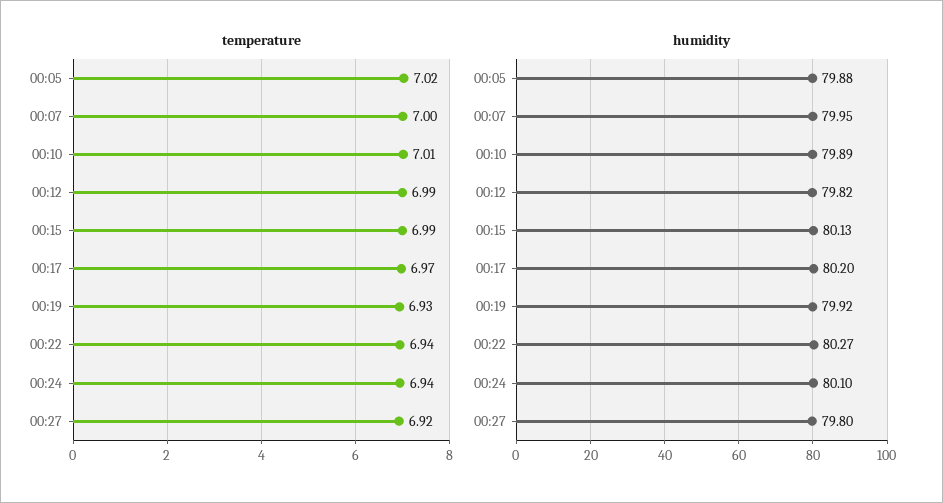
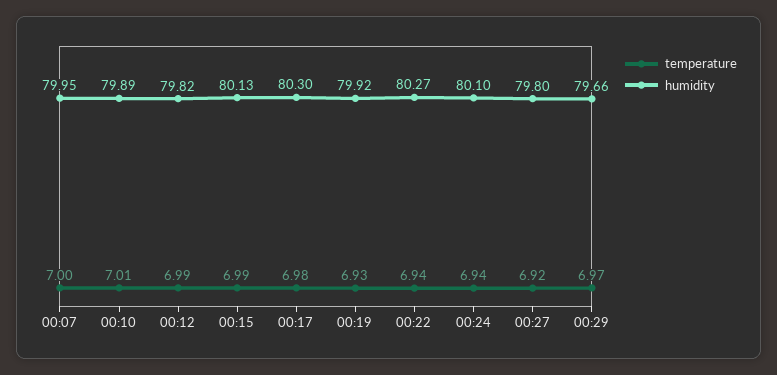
temperature, 00:05: 7.02 -> none
temperature, 00:17: 6.97 -> 6.98
humidity, 00:05: 79.88 -> none
humidity, 00:17: 80.2 -> 80.3
temperature, 00:29: none -> 6.97
humidity, 00:29: none -> 79.66

